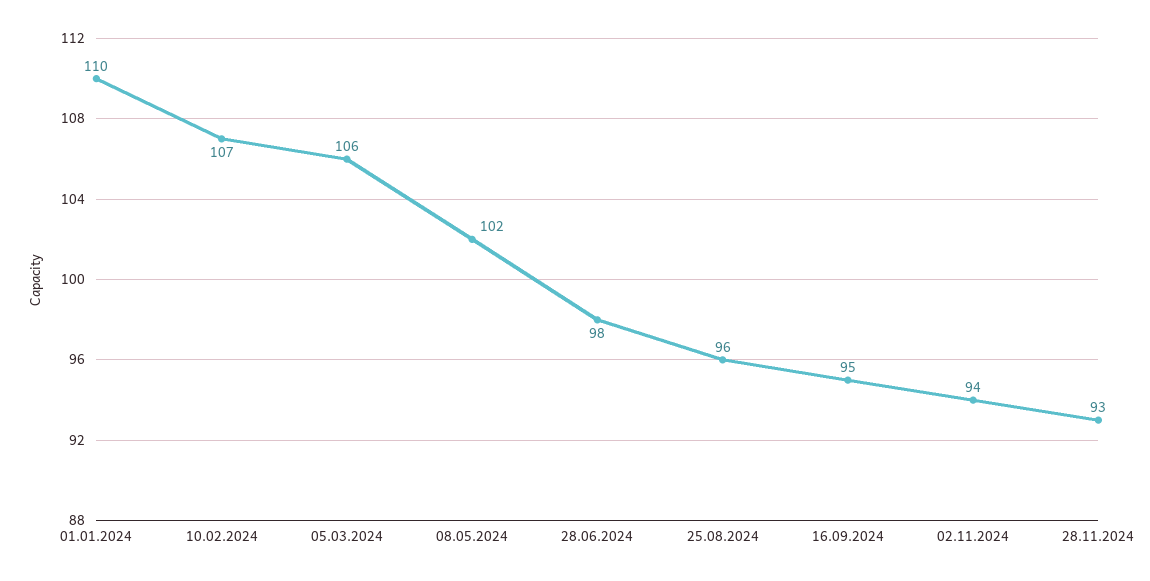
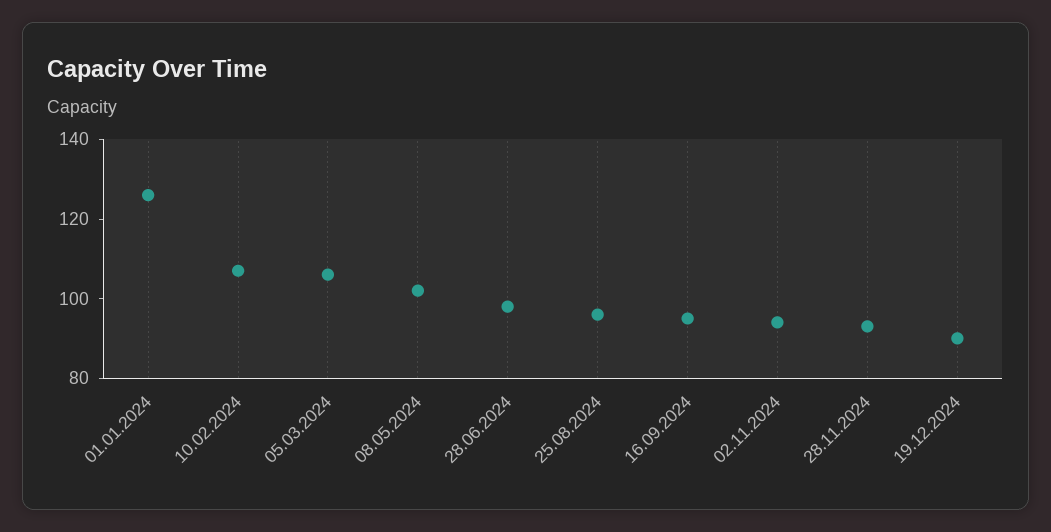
01.01.2024: 110 -> 125
19.12.2024: none -> 90

